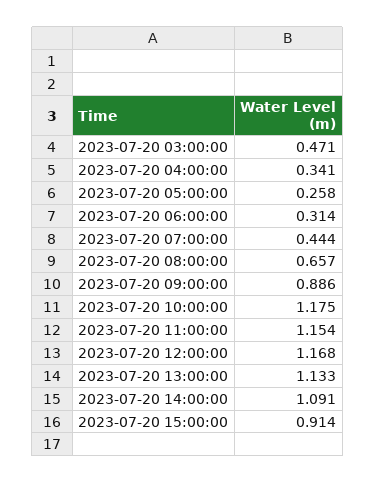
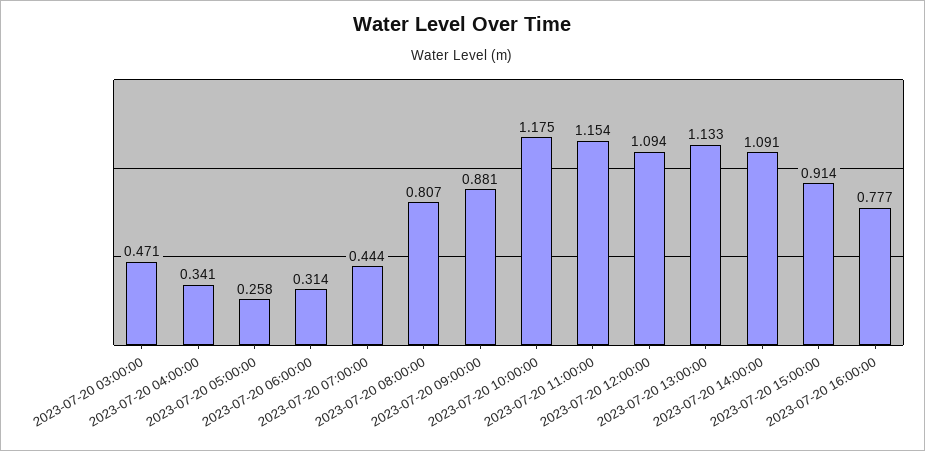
2023-07-20 08:00:00: 0.657 -> 0.807
2023-07-20 09:00:00: 0.886 -> 0.881
2023-07-20 12:00:00: 1.168 -> 1.094
2023-07-20 16:00:00: none -> 0.777

